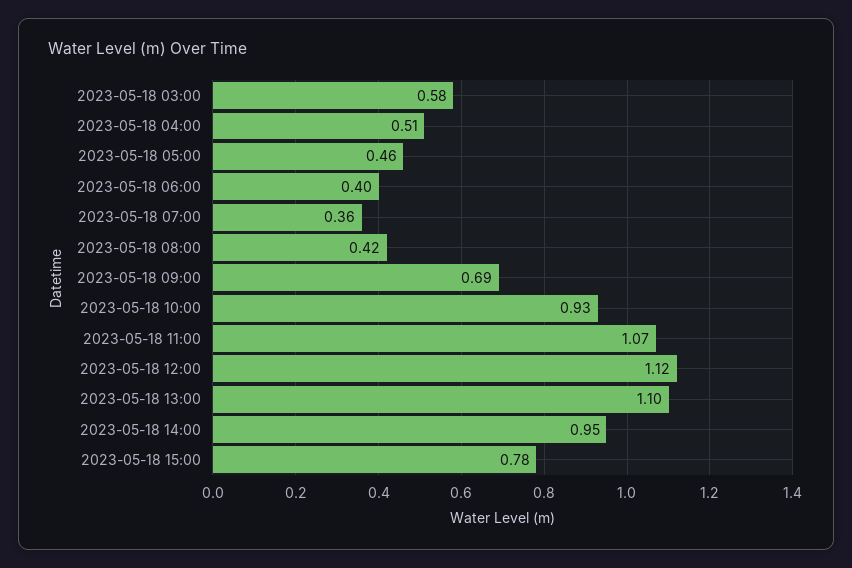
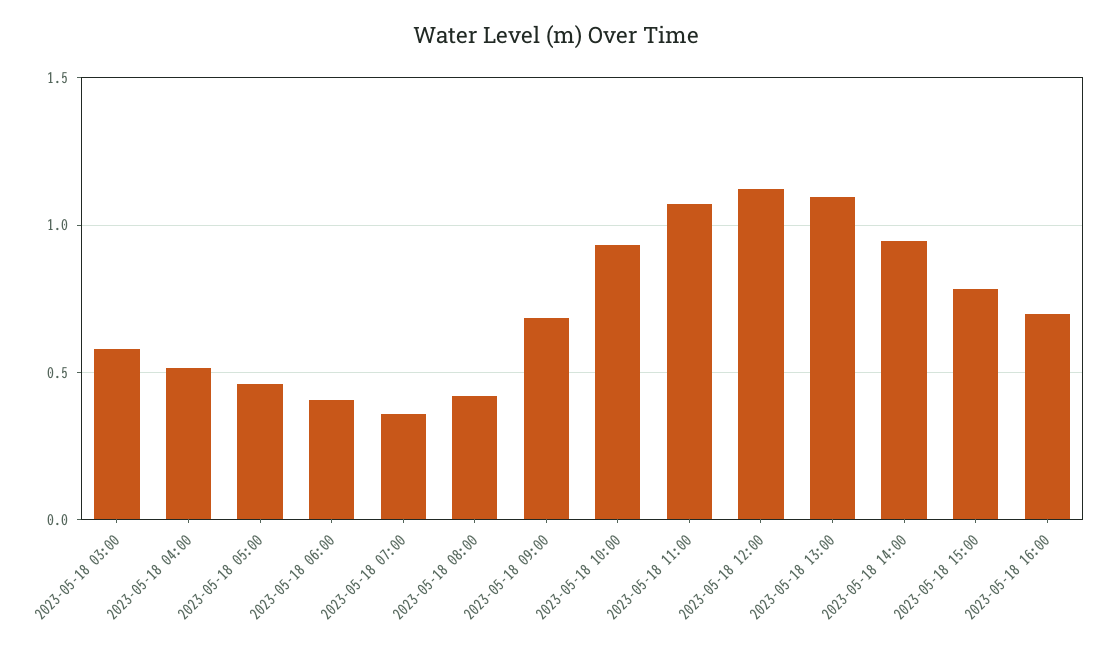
2023-05-18 16:00: none -> 0.7

